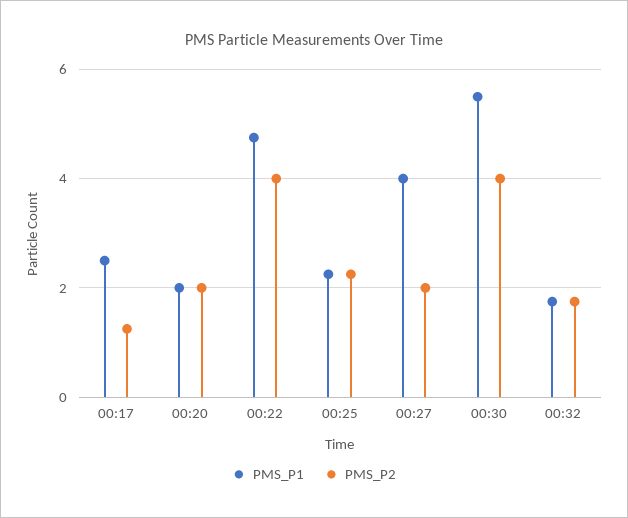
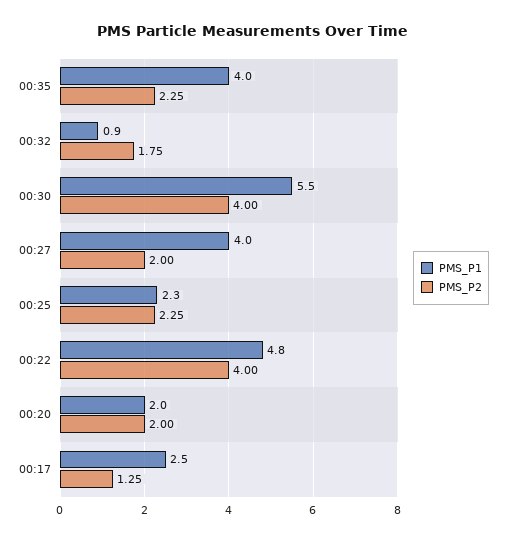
PMS_P1, 00:32: 1.8 -> 0.9
PMS_P1, 00:35: none -> 4
PMS_P2, 00:35: none -> 2.25

